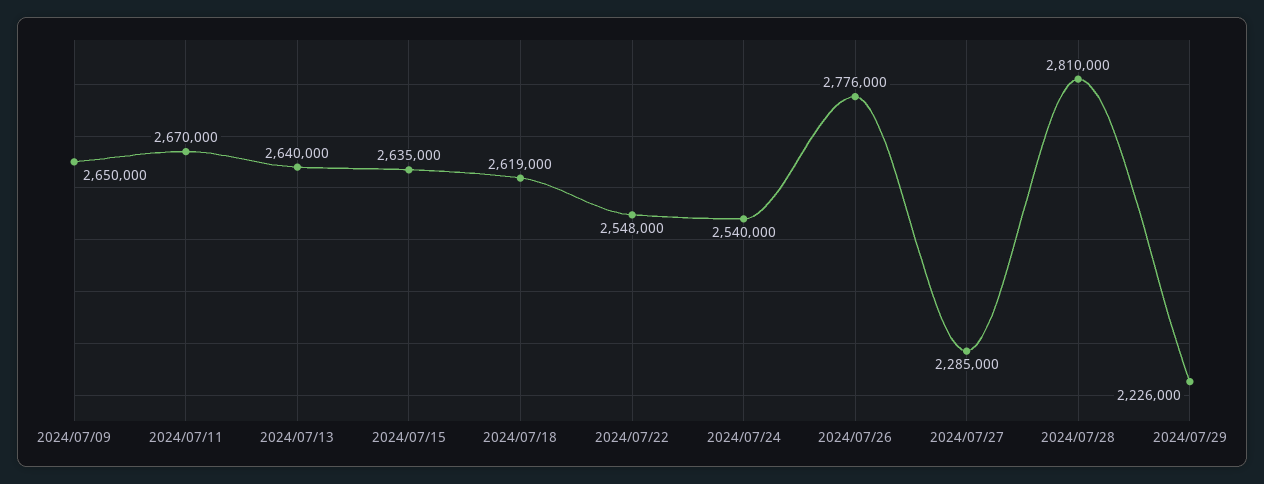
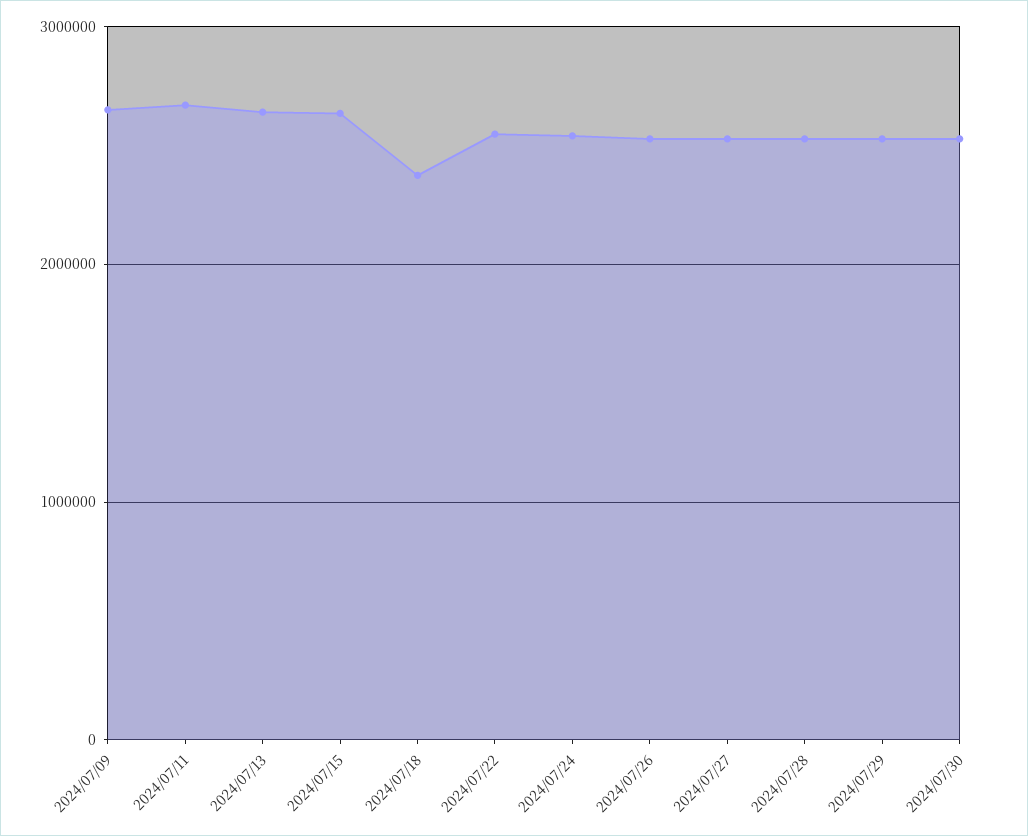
2024/07/18: 2619000 -> 2400000
2024/07/26: 2776000 -> 2500000
2024/07/27: 2285000 -> 2500000
2024/07/28: 2810000 -> 2500000
2024/07/29: 2226000 -> 2500000
2024/07/30: none -> 2500000

